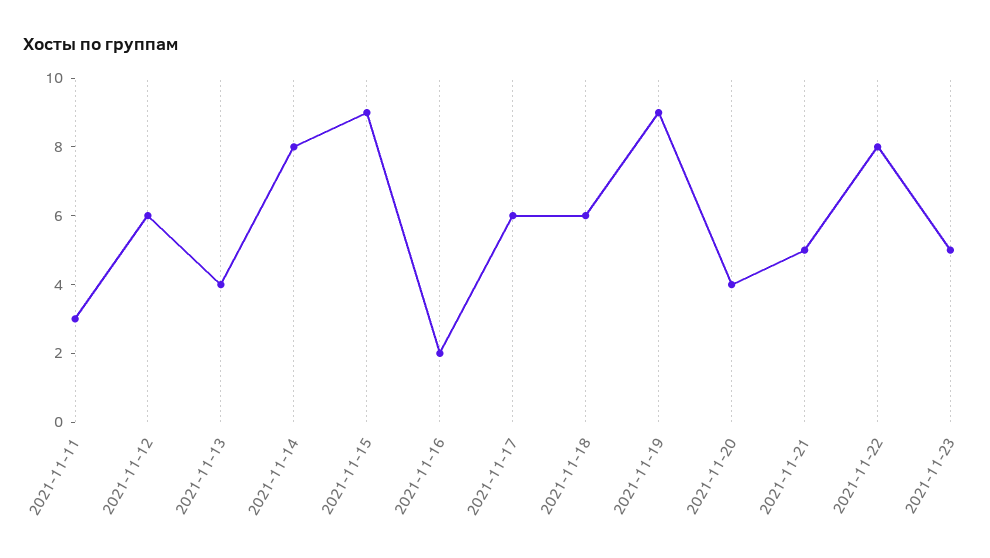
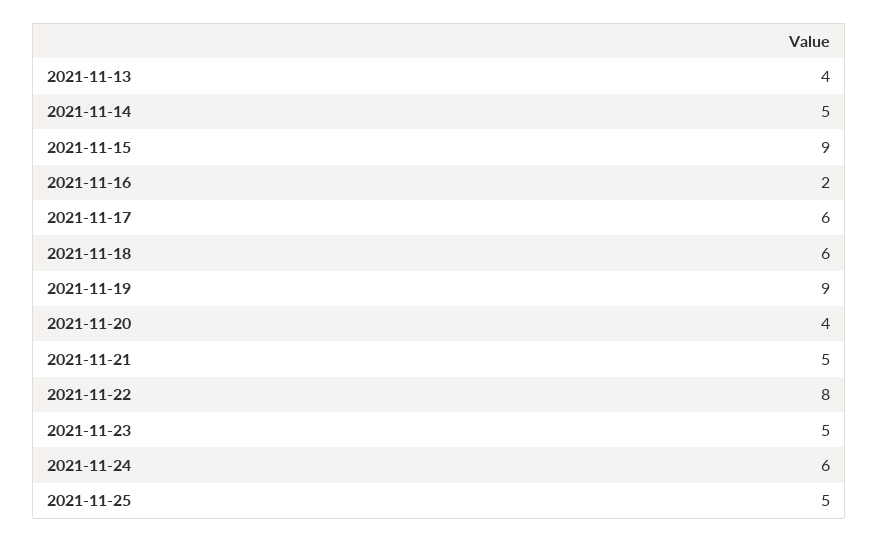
2021-11-11: 3 -> none
2021-11-12: 6 -> none
2021-11-14: 8 -> 5
2021-11-24: none -> 6
2021-11-25: none -> 5

